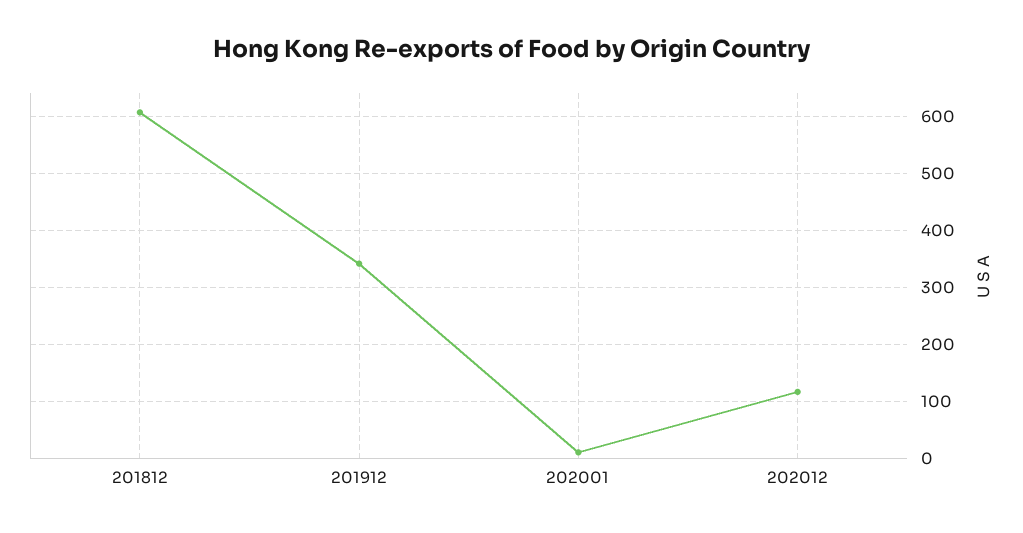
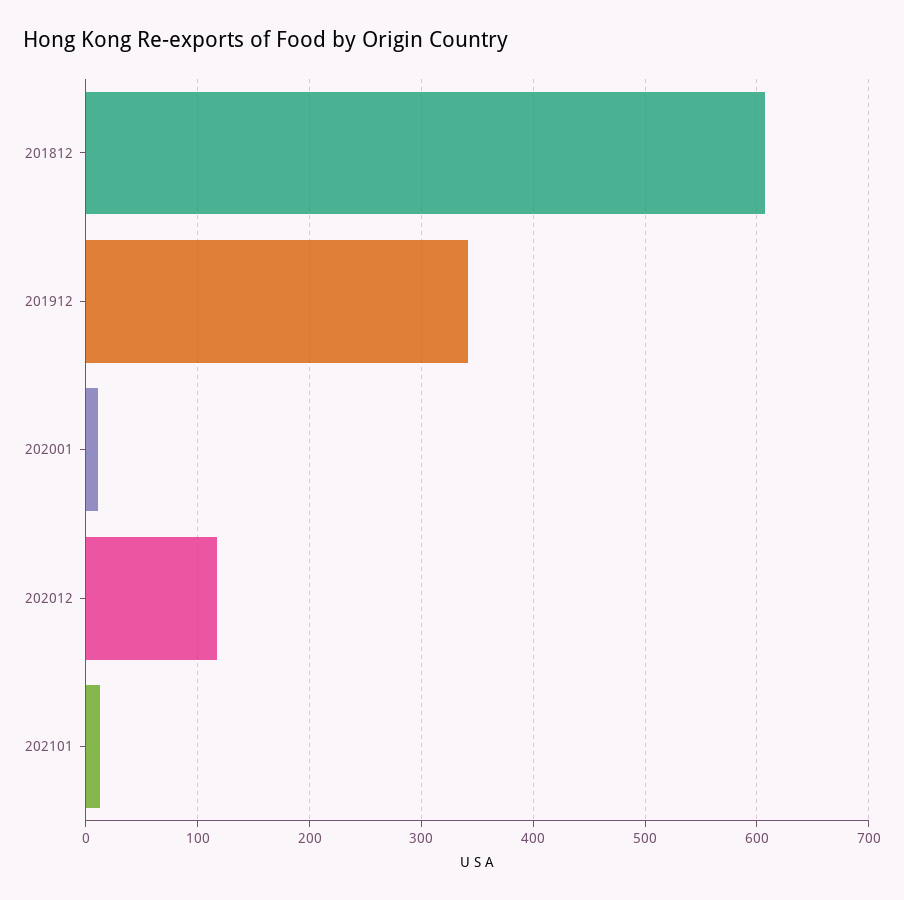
202101: none -> 10

